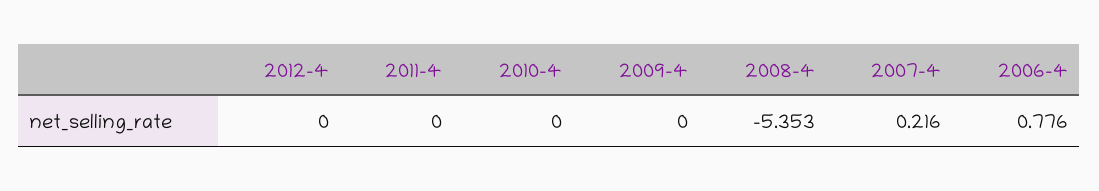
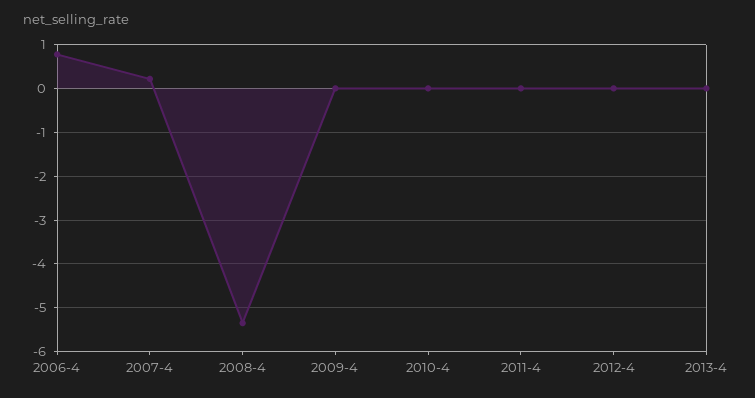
2013-4: none -> 0

